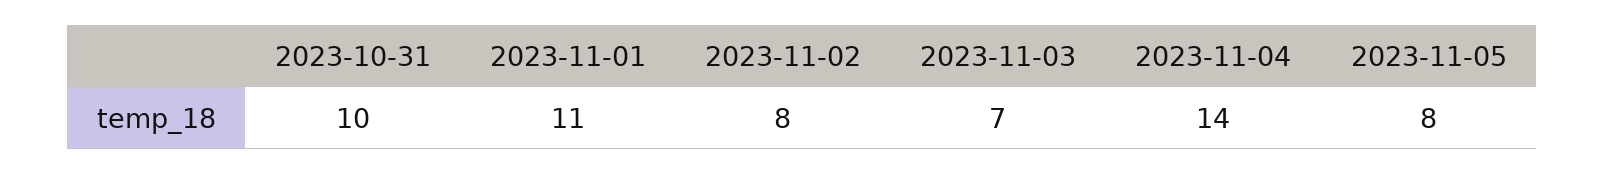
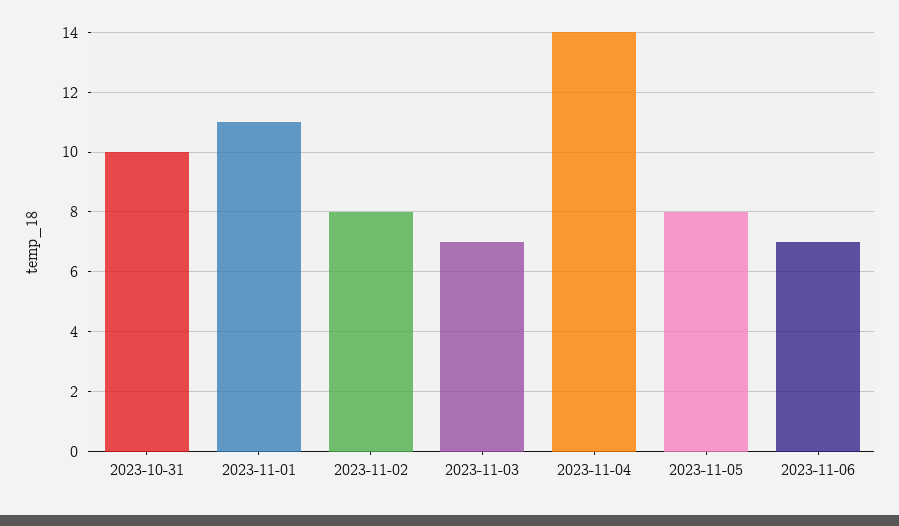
2023-11-06: none -> 7

